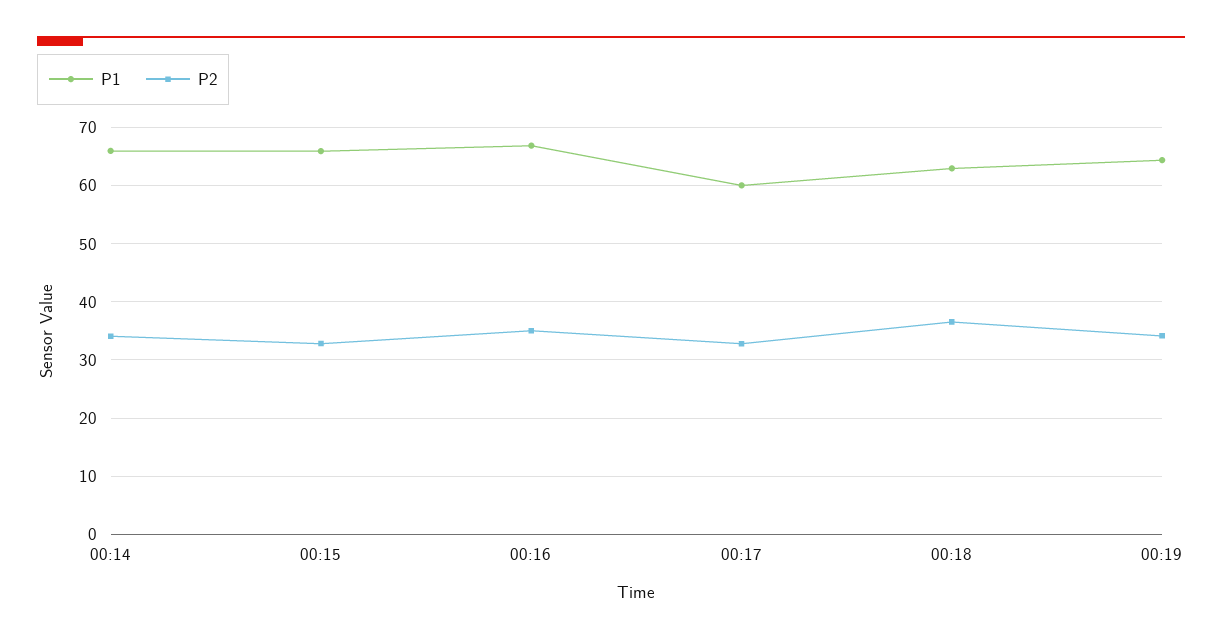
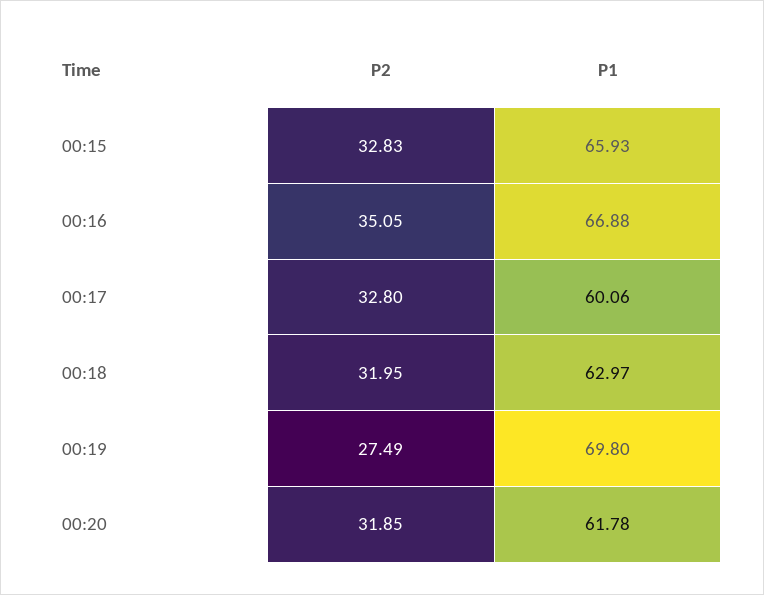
P1, 00:14: 66 -> none
P2, 00:14: 34 -> none
P2, 00:18: 36 -> 31.95
P1, 00:19: 64 -> 69.8
P2, 00:19: 34 -> 27.49
P2, 00:20: none -> 31.85
P1, 00:20: none -> 61.78

